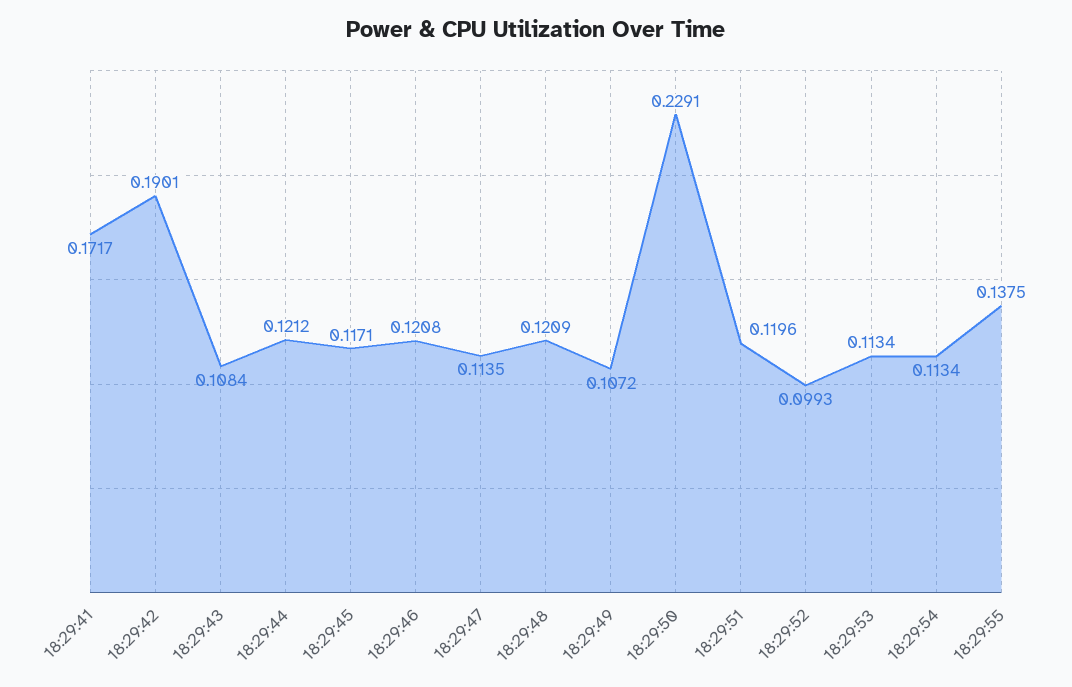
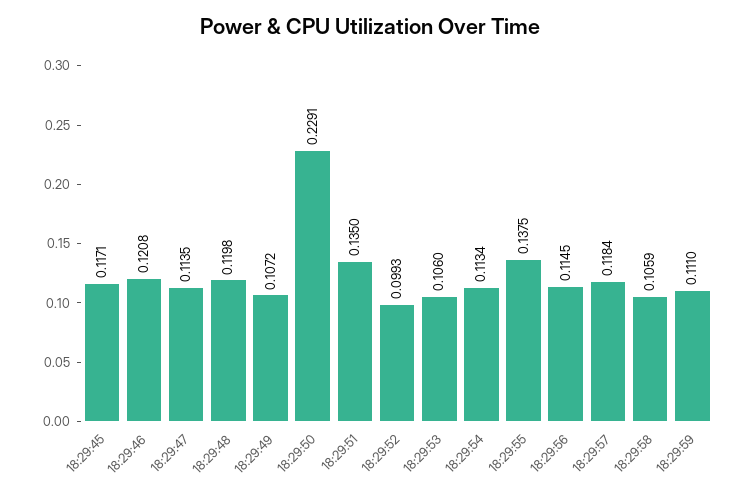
18:29:41: 0.1717 -> none
18:29:42: 0.1901 -> none
18:29:43: 0.1084 -> none
18:29:44: 0.1212 -> none
18:29:48: 0.1209 -> 0.1198
18:29:51: 0.1196 -> 0.135
18:29:53: 0.1134 -> 0.106
18:29:56: none -> 0.1145
18:29:57: none -> 0.1184
18:29:58: none -> 0.1059
18:29:59: none -> 0.111

